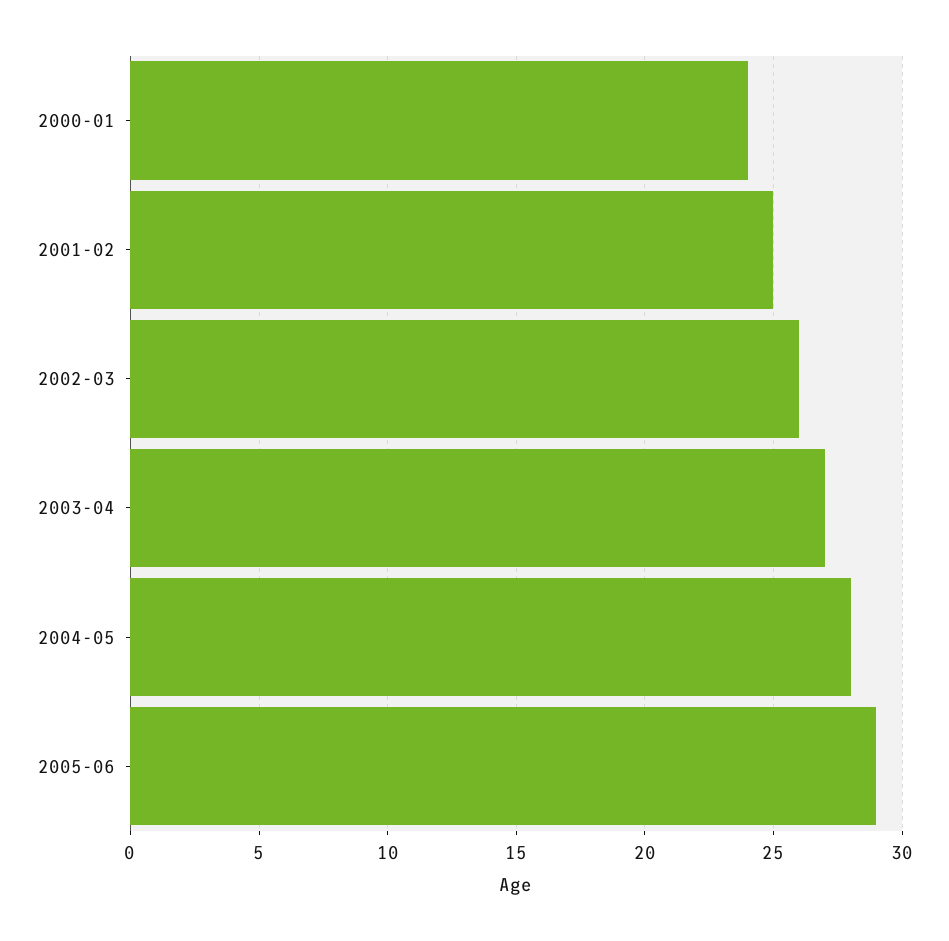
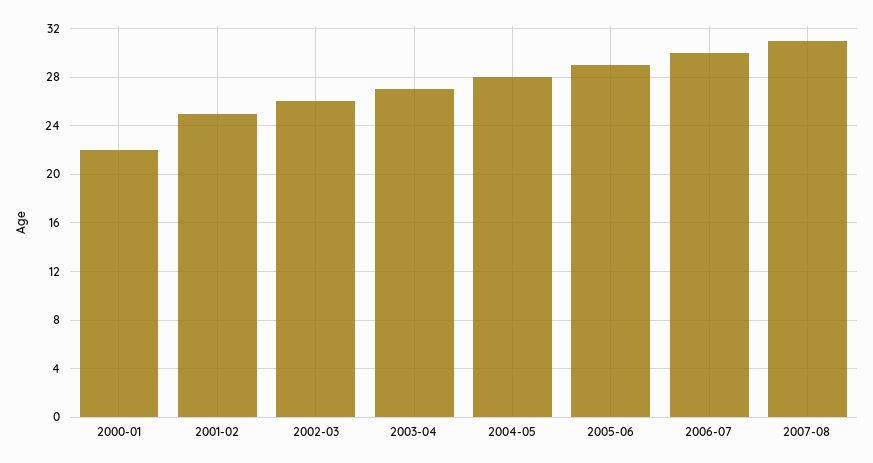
2000-01: 24 -> 22
2006-07: none -> 30
2007-08: none -> 31

